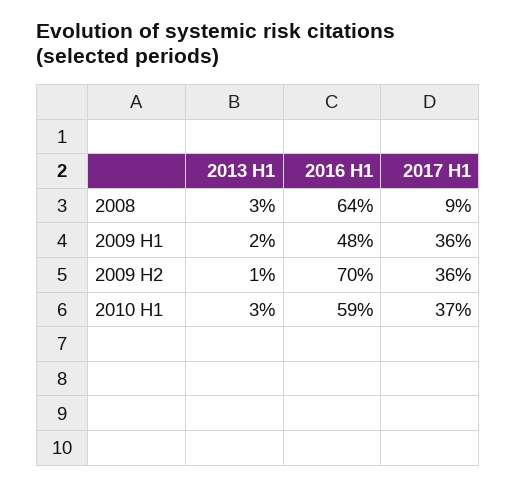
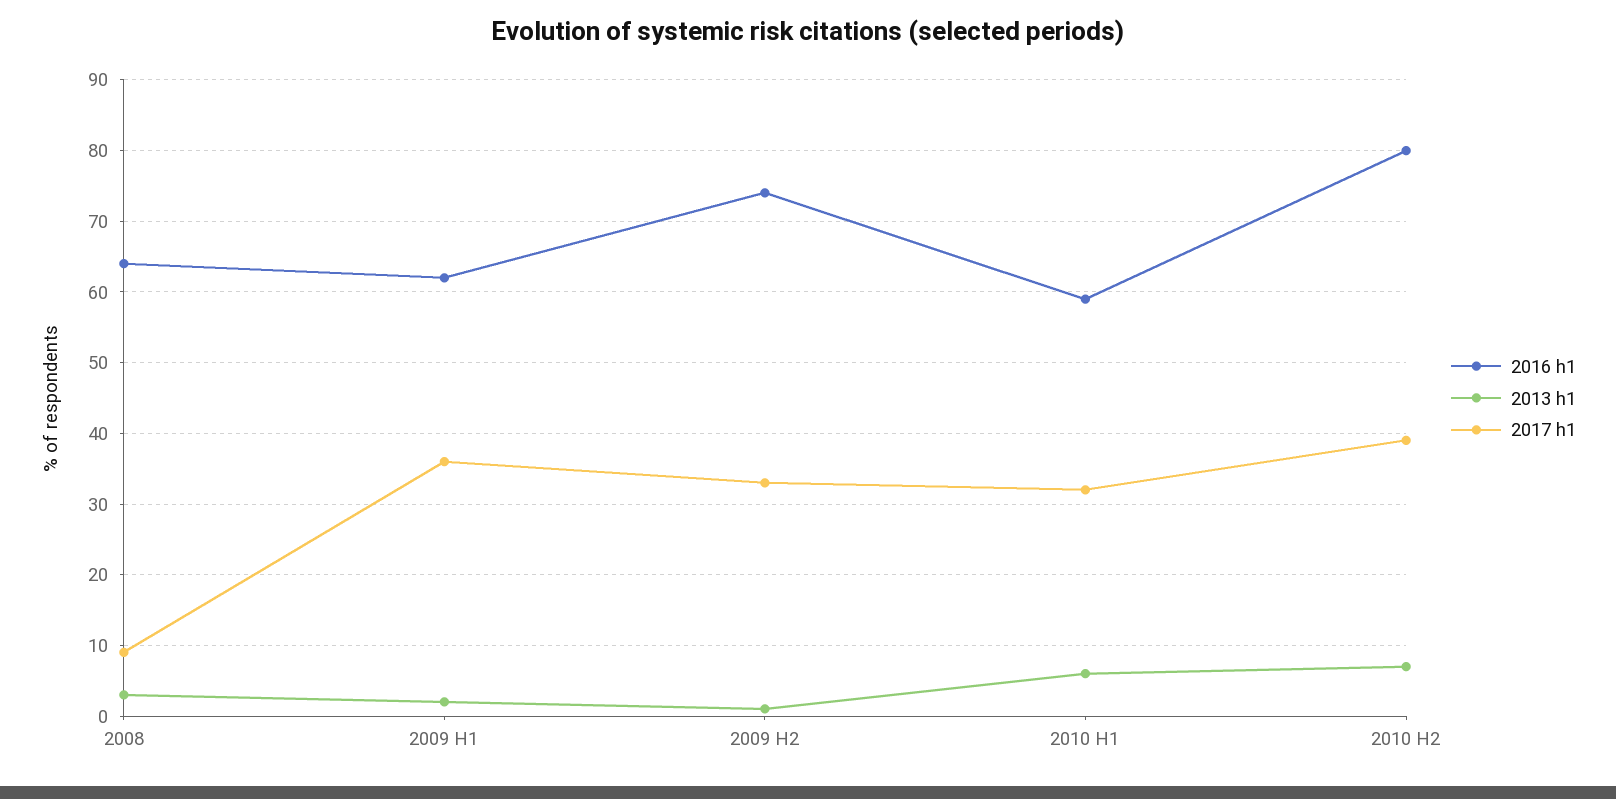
2016 H1, 2009 H1: 48 -> 62
2016 H1, 2009 H2: 70 -> 74
2017 H1, 2009 H2: 36 -> 33
2013 H1, 2010 H1: 3 -> 6
2017 H1, 2010 H1: 37 -> 32
2016 H1, 2010 H2: none -> 80
2013 H1, 2010 H2: none -> 7
2017 H1, 2010 H2: none -> 39

